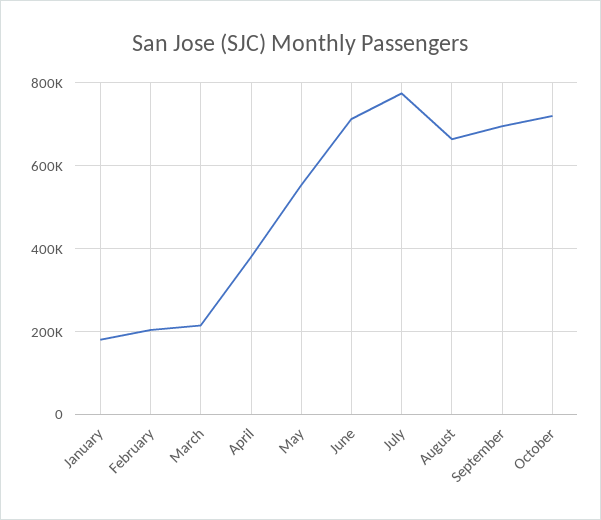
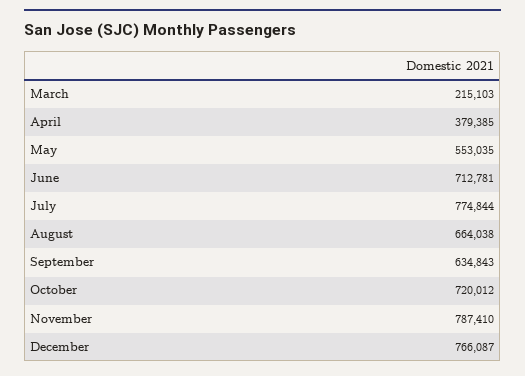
January: 180000 -> none
February: 200000 -> none
September: 700000 -> 634843
November: none -> 787410
December: none -> 766087

